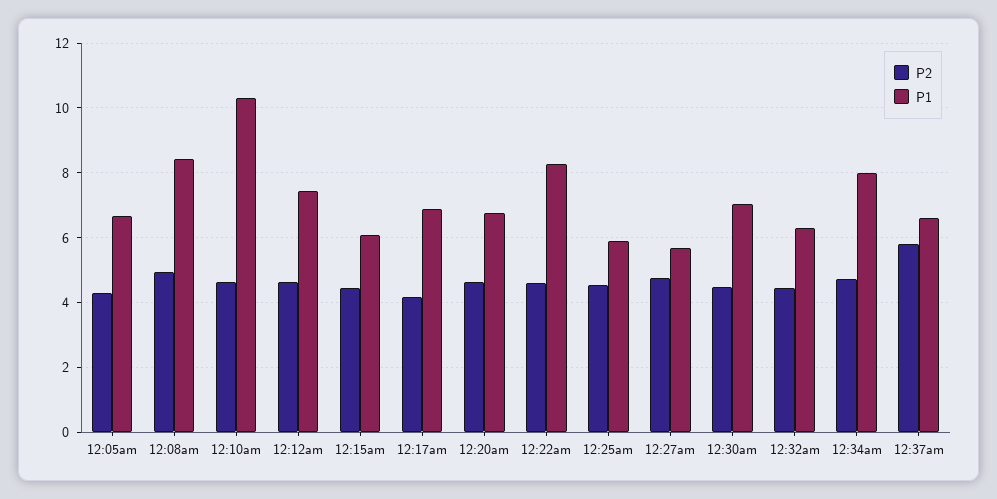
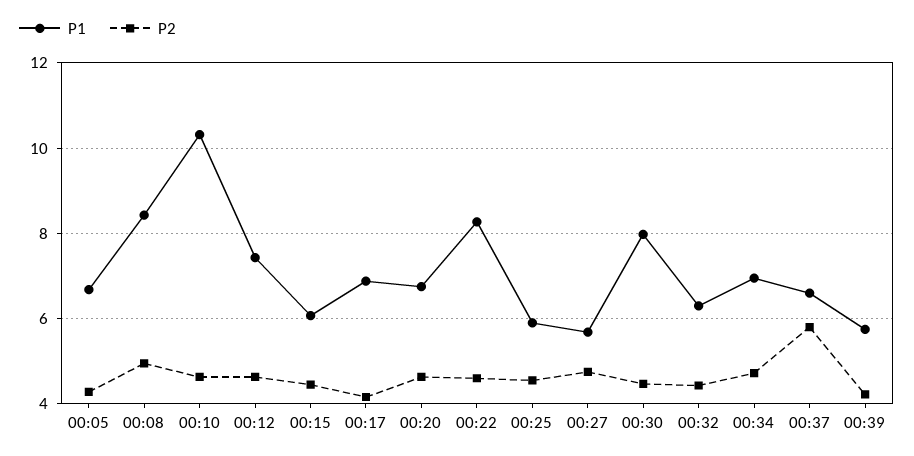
P1, 12:30am: 7 -> 8
P1, 12:34am: 8 -> 7
P1, 00:39: none -> 5.8
P2, 00:39: none -> 4.2

